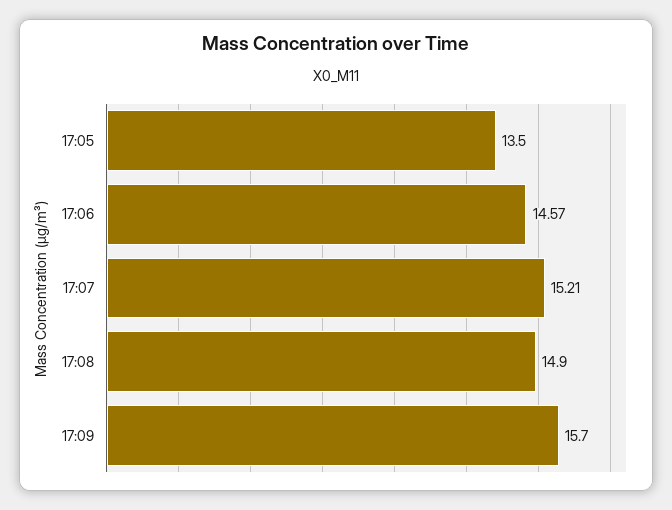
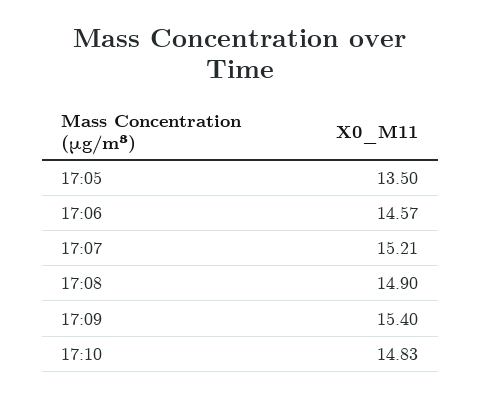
17:09: 15.7 -> 15.4
17:10: none -> 14.83

